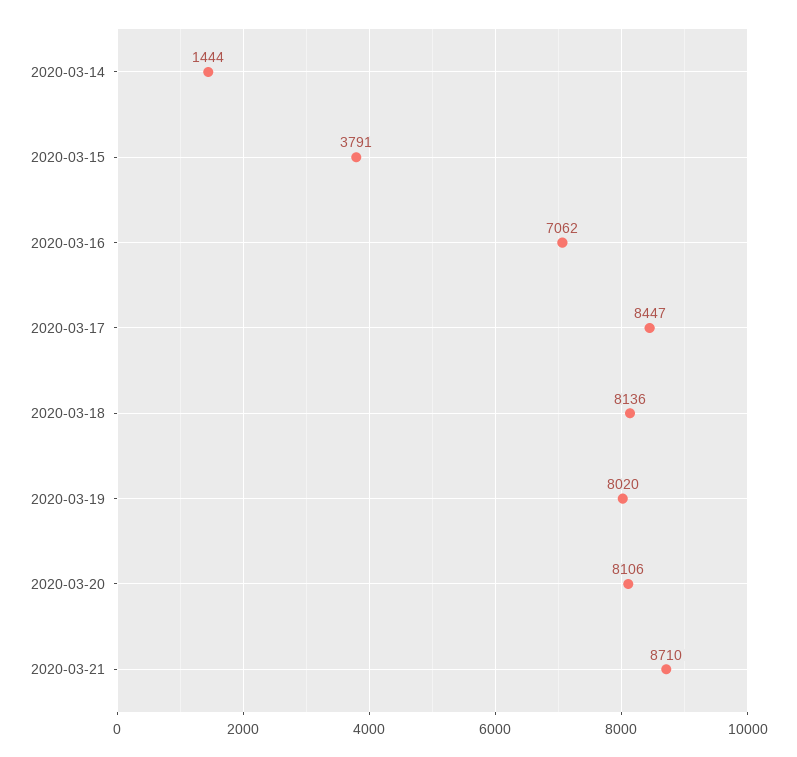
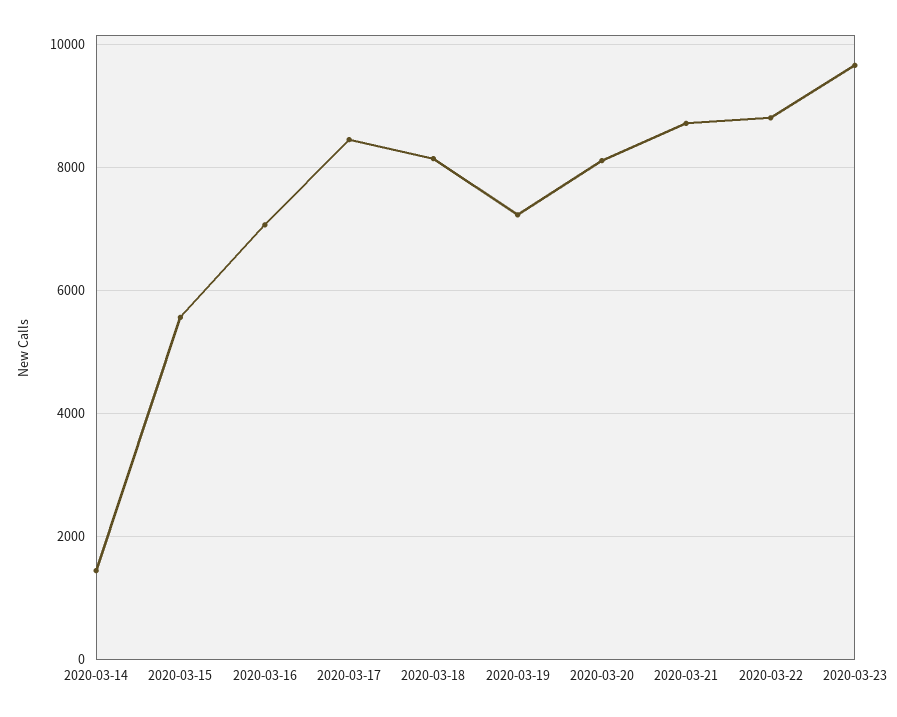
2020-03-15: 3791 -> 5600
2020-03-19: 8020 -> 7200
2020-03-22: none -> 8800
2020-03-23: none -> 9600

